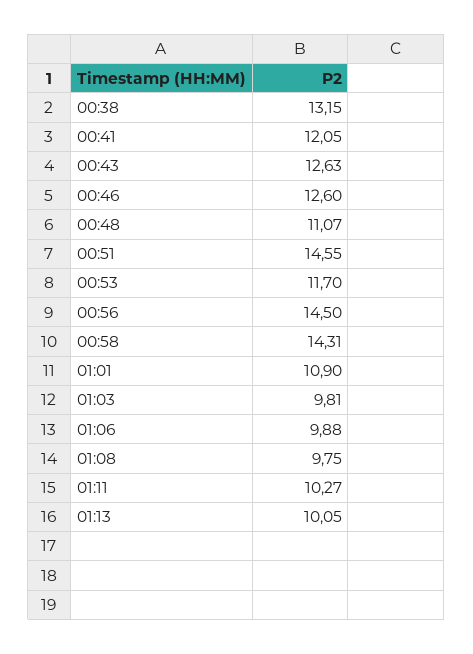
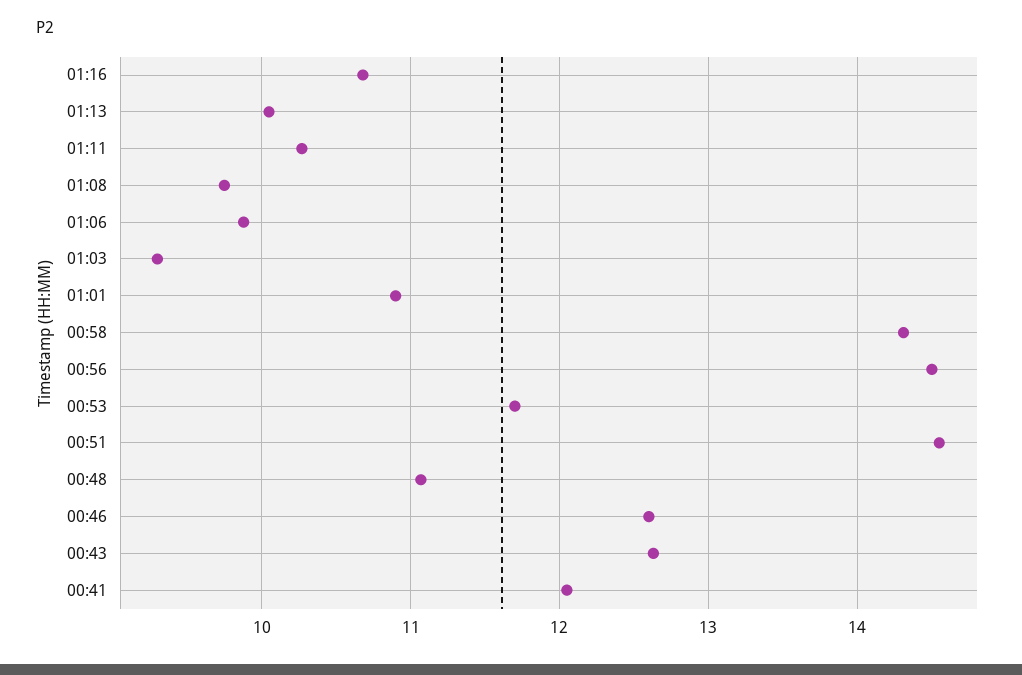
00:38: 13.15 -> none
01:03: 9.81 -> 9.3
01:16: none -> 10.7

